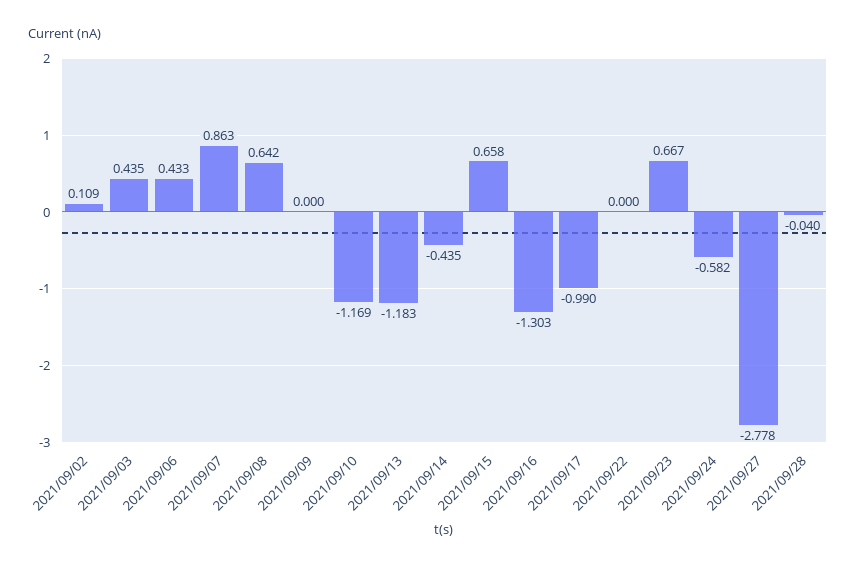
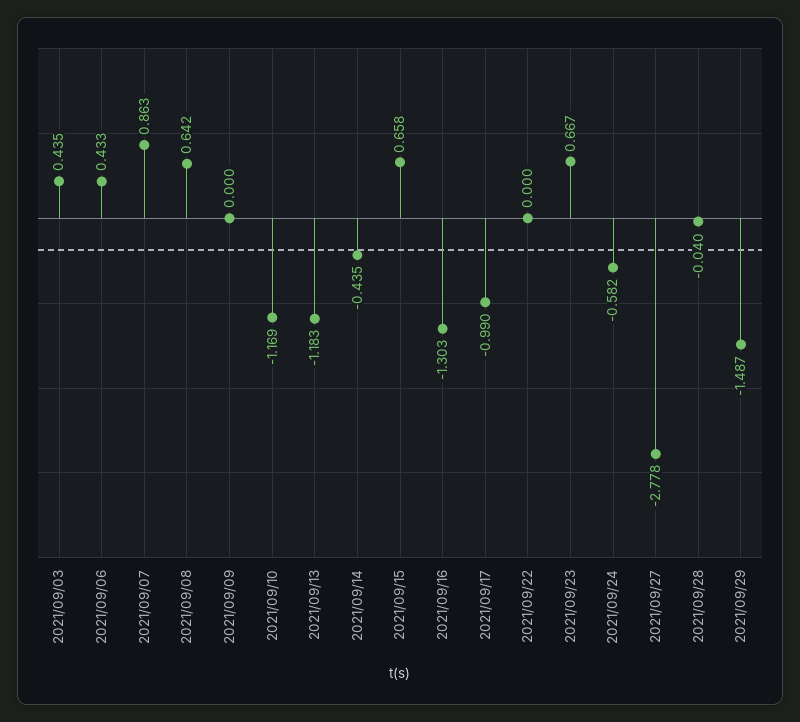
2021/09/02: 0.109 -> none
2021/09/29: none -> -1.487

